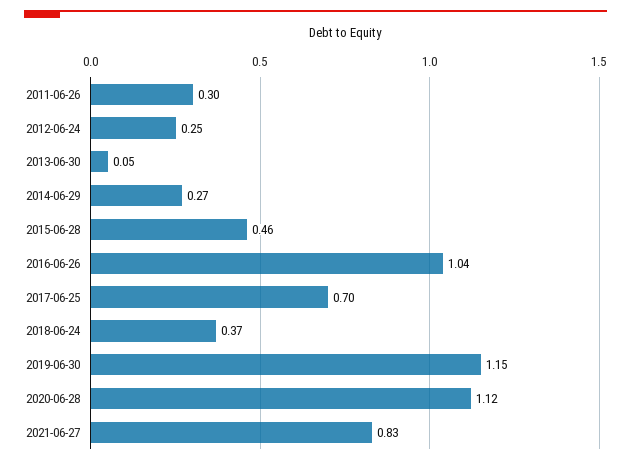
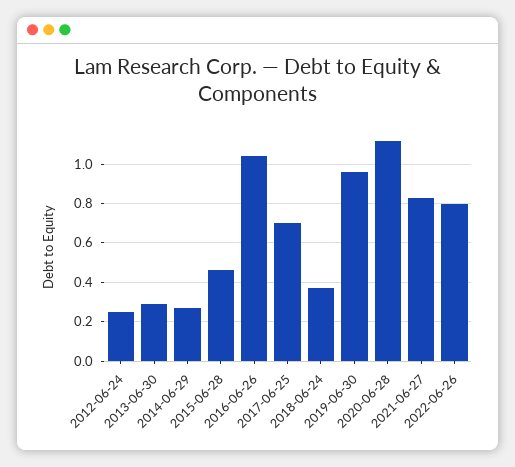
2011-06-26: 0.3 -> none
2013-06-30: 0.05 -> 0.3
2019-06-30: 1.15 -> 0.95
2022-06-26: none -> 0.8

